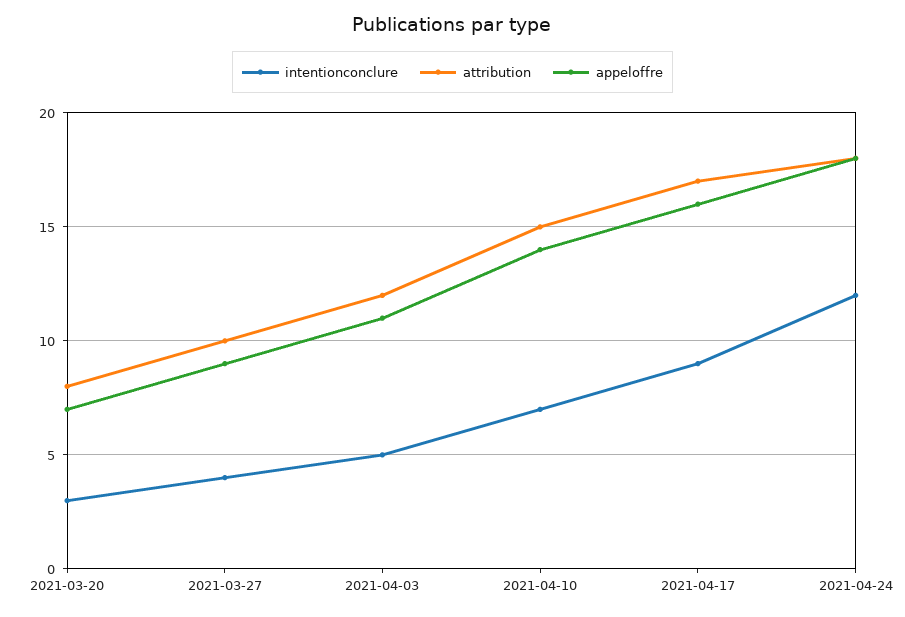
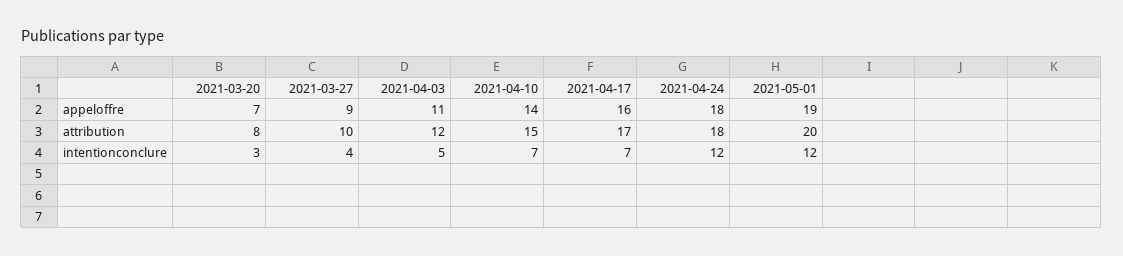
intentionconclure, 2021-04-17: 9 -> 7
appeloffre, 2021-05-01: none -> 19
attribution, 2021-05-01: none -> 20
intentionconclure, 2021-05-01: none -> 12

